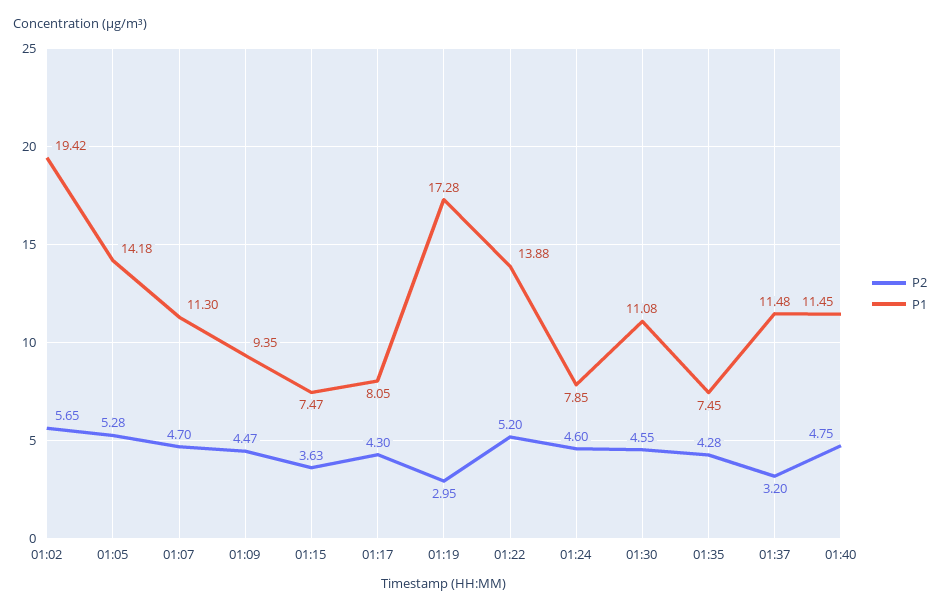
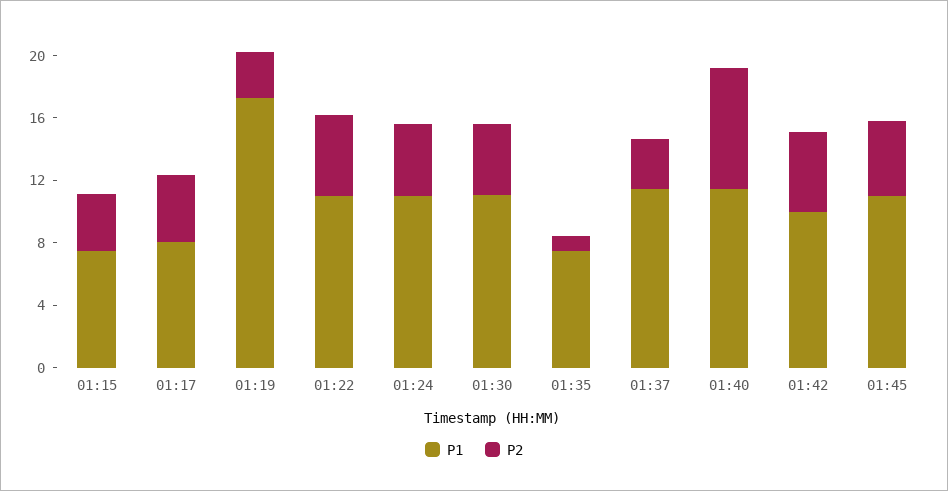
P2, 01:02: 5.65 -> none
P1, 01:02: 19.42 -> none
P2, 01:05: 5.28 -> none
P1, 01:05: 14.18 -> none
P2, 01:07: 4.7 -> none
P1, 01:07: 11.3 -> none
P2, 01:09: 4.47 -> none
P1, 01:09: 9.35 -> none
P1, 01:22: 13.88 -> 11
P1, 01:24: 7.85 -> 11
P2, 01:35: 4.28 -> 1
P2, 01:40: 4.75 -> 8
P1, 01:42: none -> 10
P2, 01:42: none -> 5
P1, 01:45: none -> 11
P2, 01:45: none -> 5

